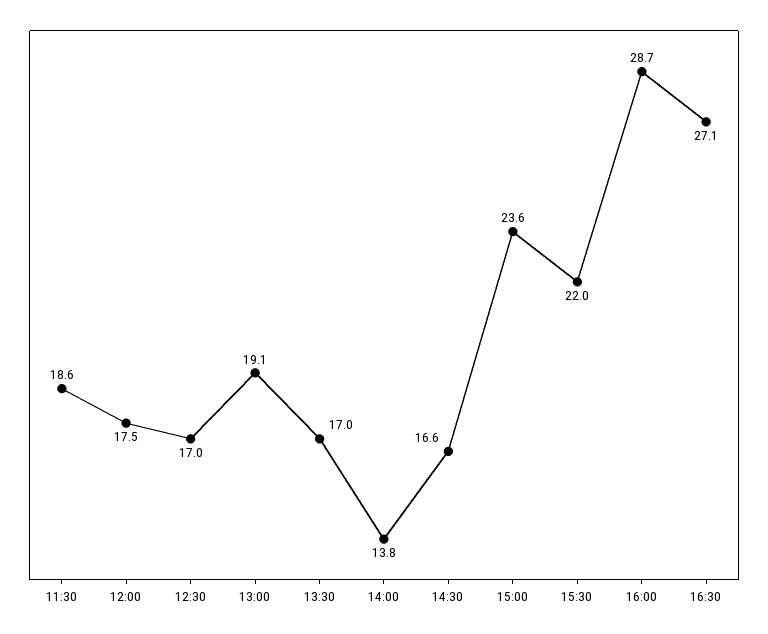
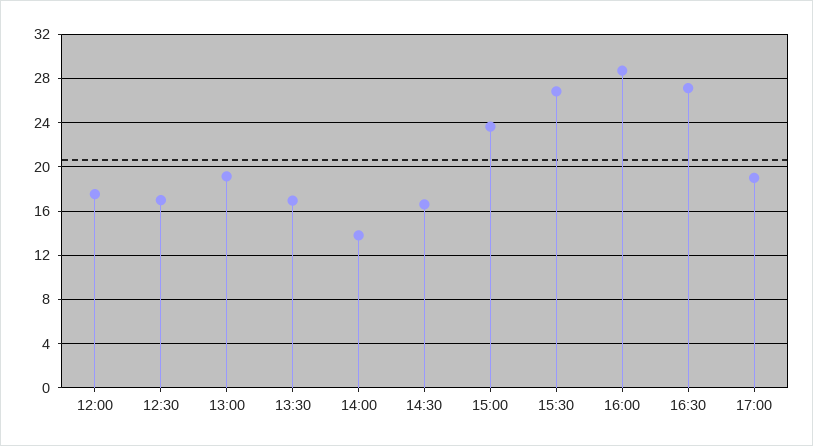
11:30: 18.6 -> none
15:30: 22 -> 27
17:00: none -> 19

